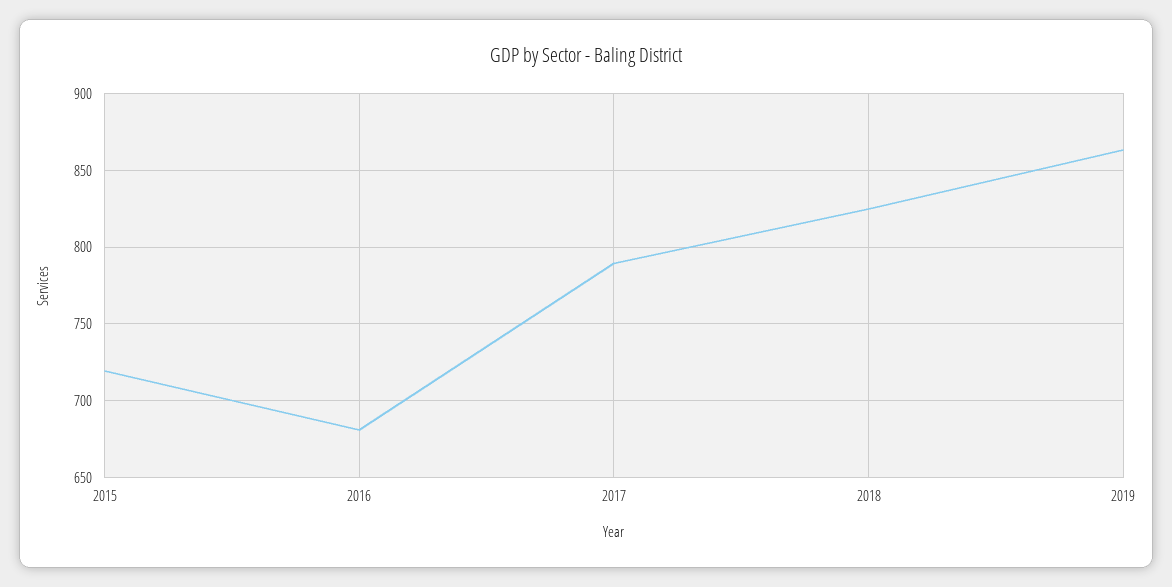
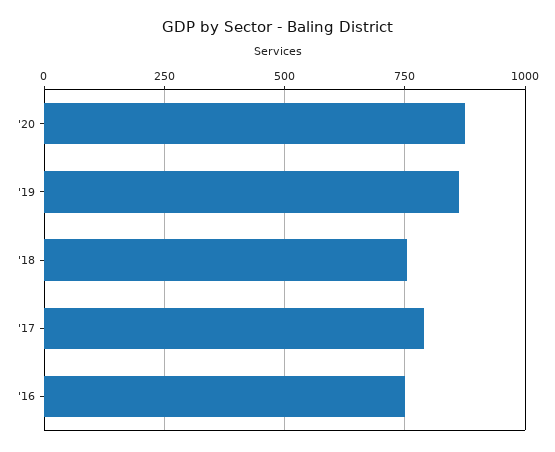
2015: 720 -> none
2016: 680 -> 750
2018: 825 -> 750
'20: none -> 875

